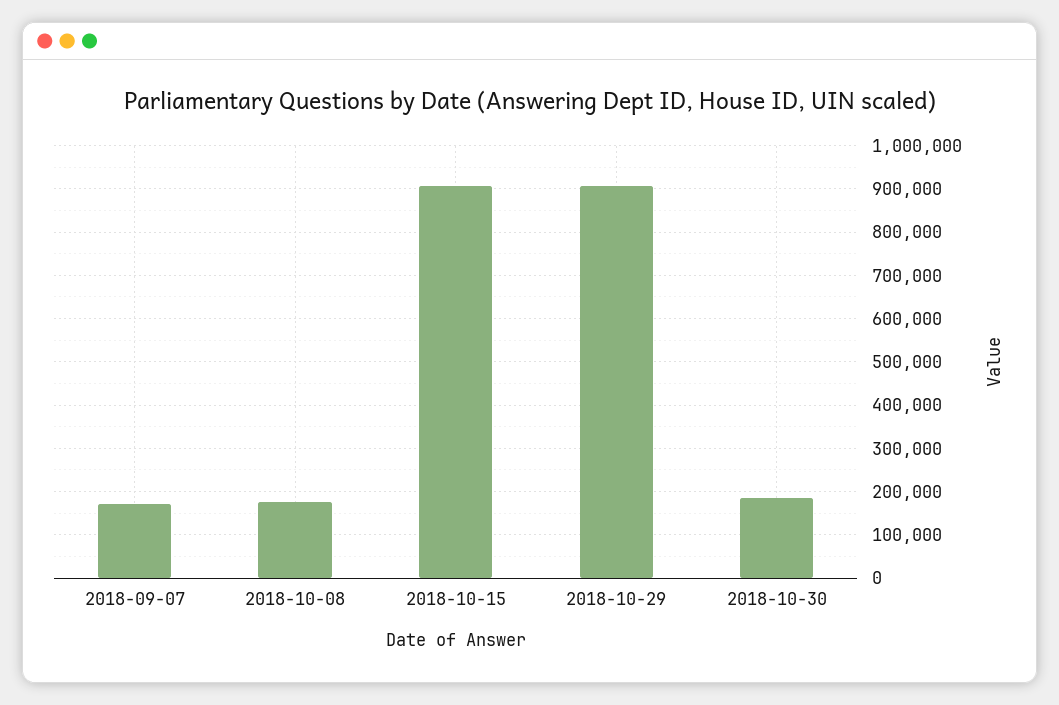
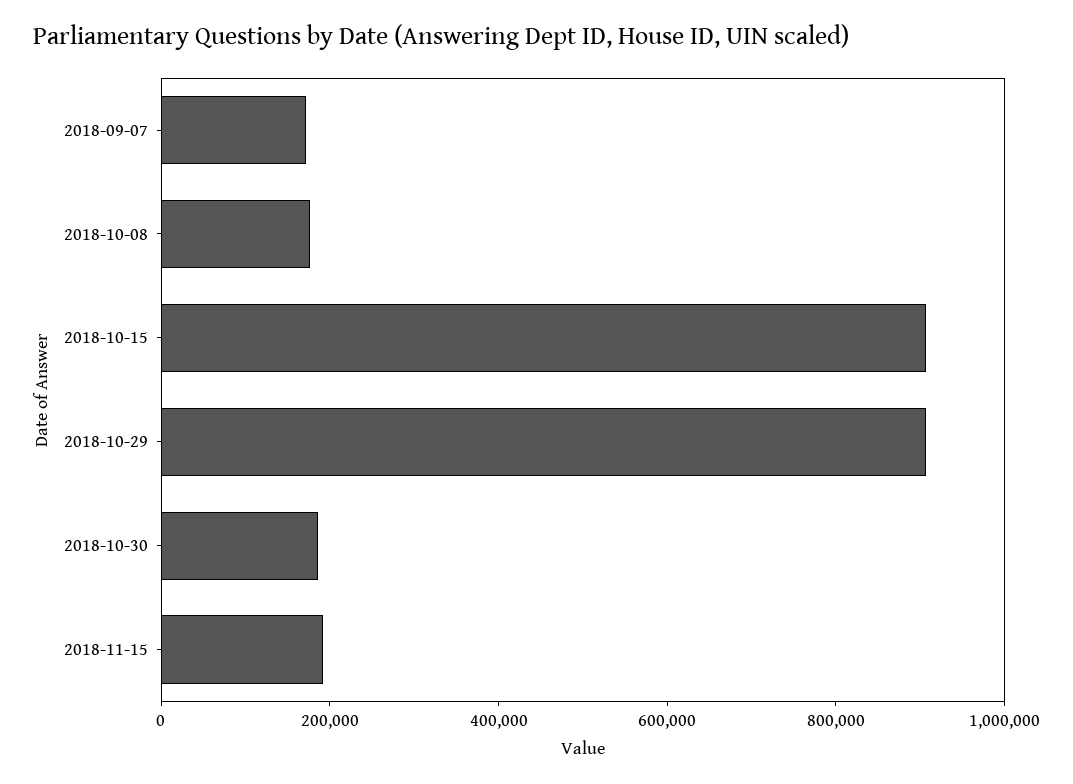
2018-11-15: none -> 200000

